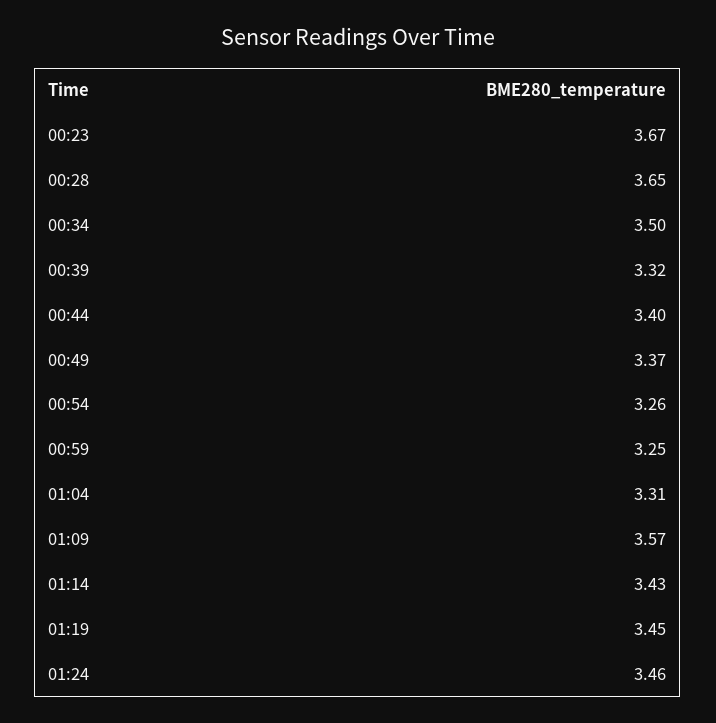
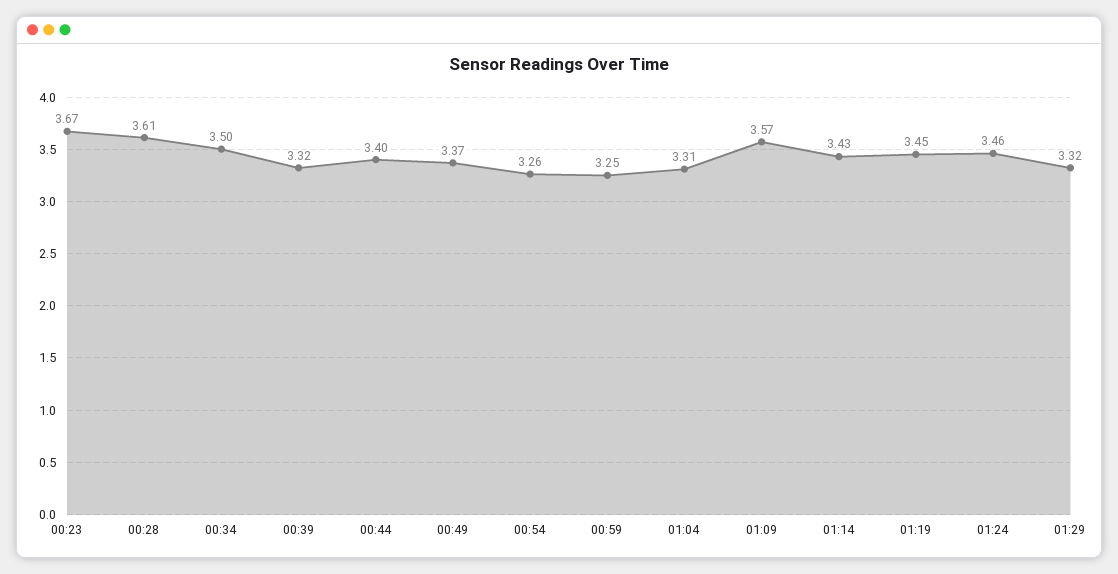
00:28: 3.65 -> 3.61
01:29: none -> 3.32

